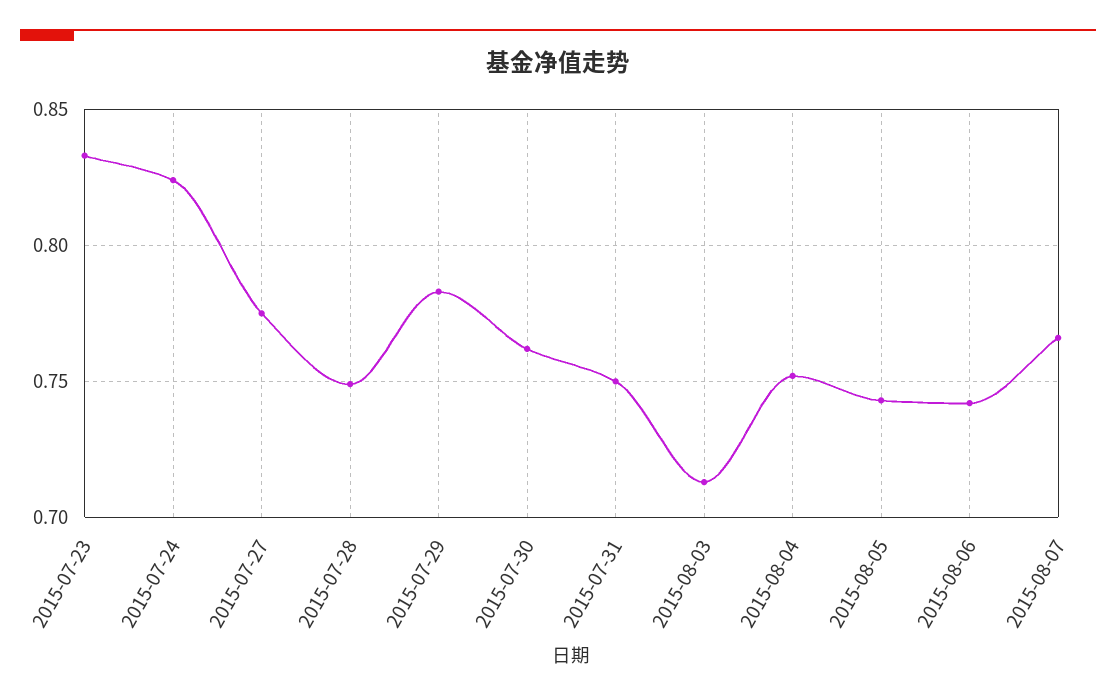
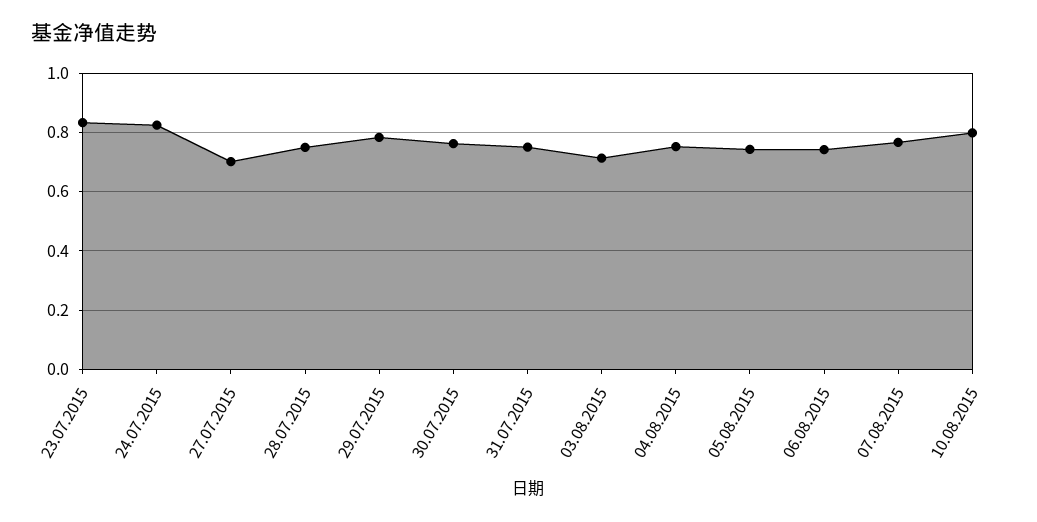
2015-07-27: 0.775 -> 0.7
10.08.2015: none -> 0.8

